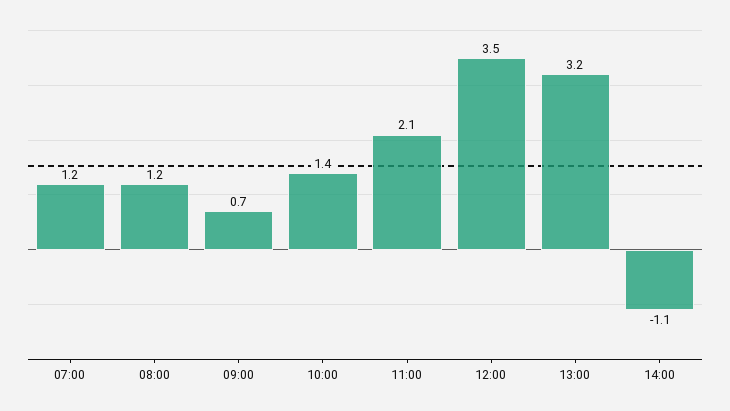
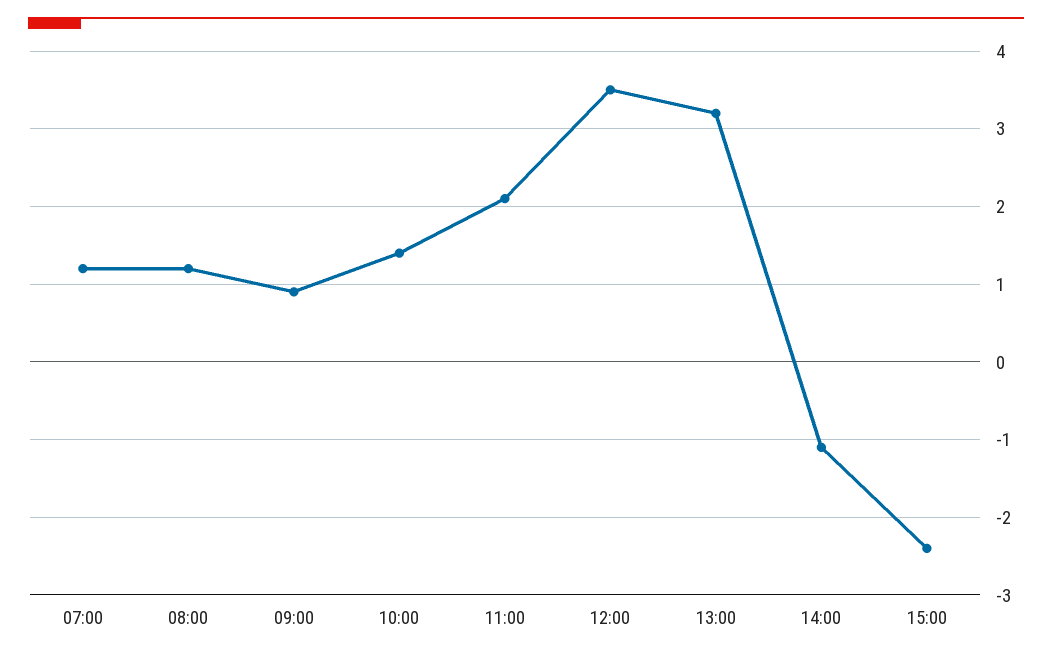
09:00: 0.7 -> 0.9
15:00: none -> -2.4

